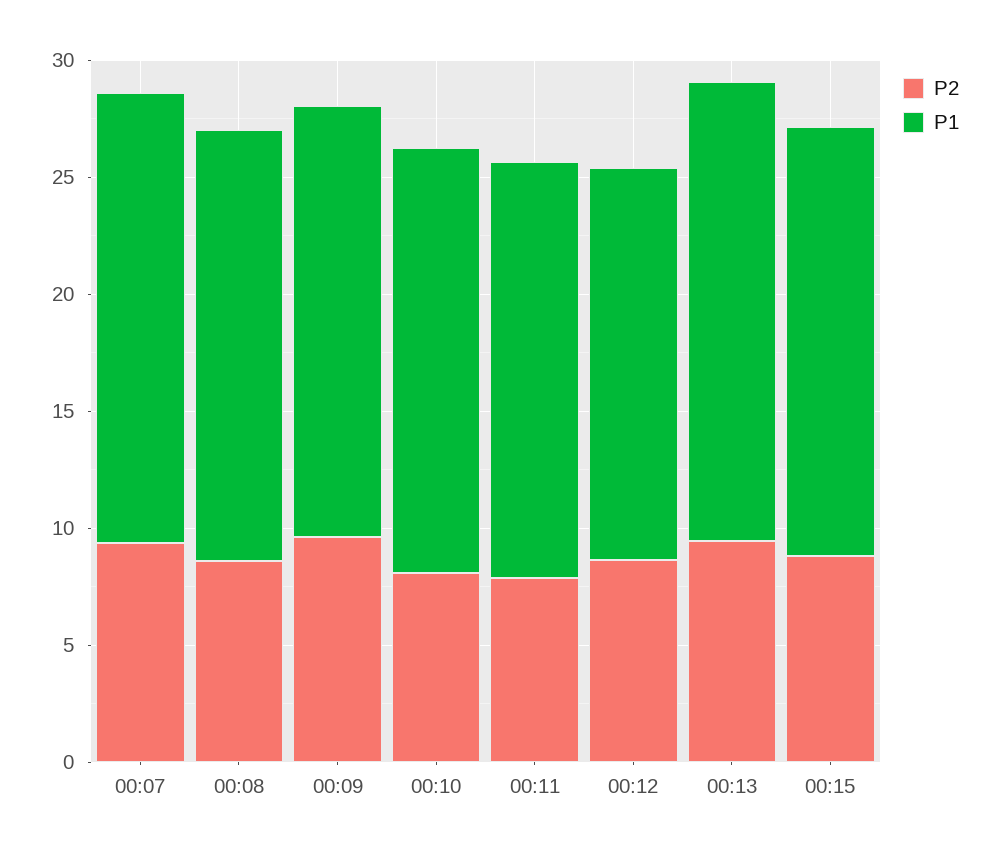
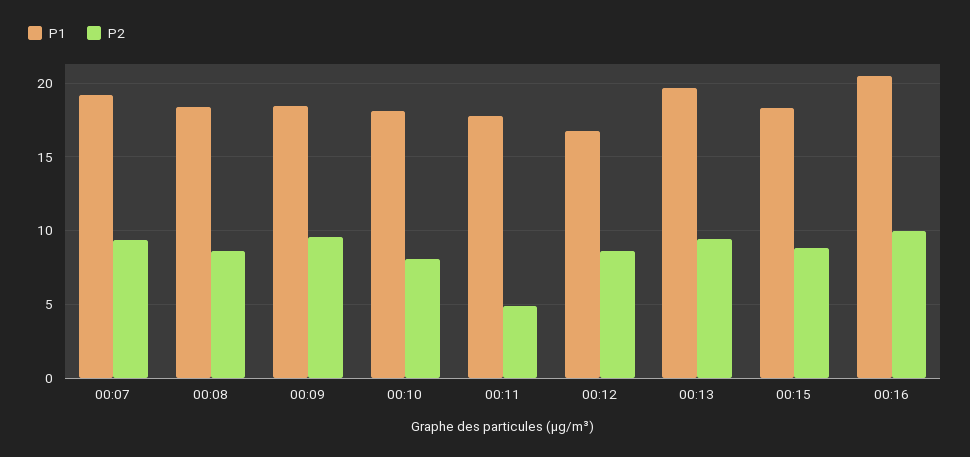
P2, 00:11: 8 -> 5
P1, 00:16: none -> 20.5
P2, 00:16: none -> 10

